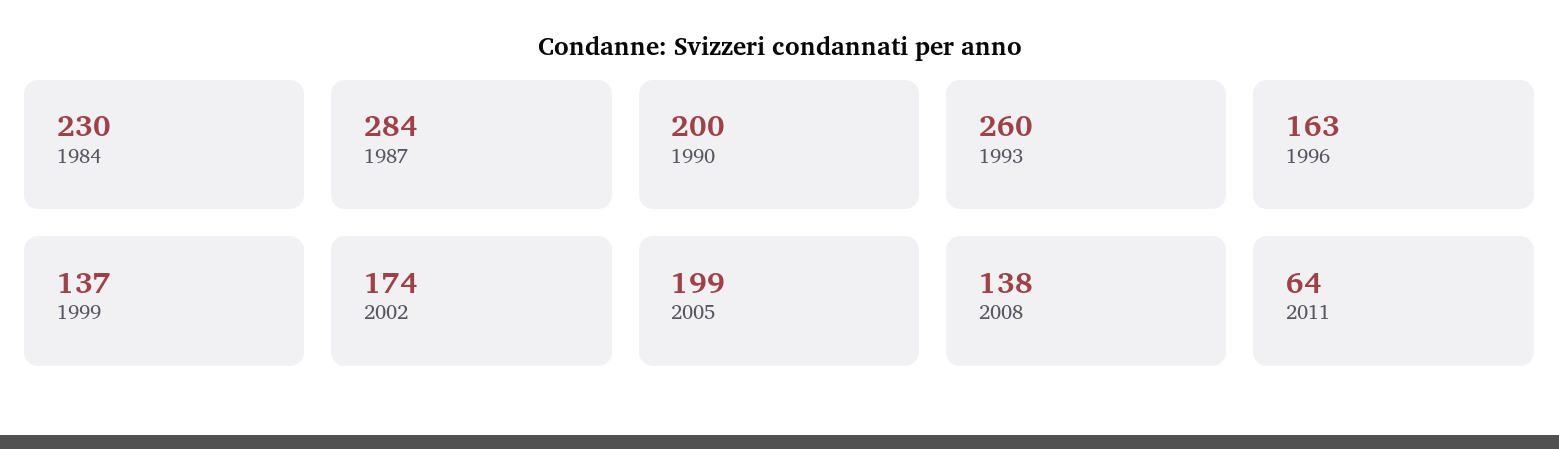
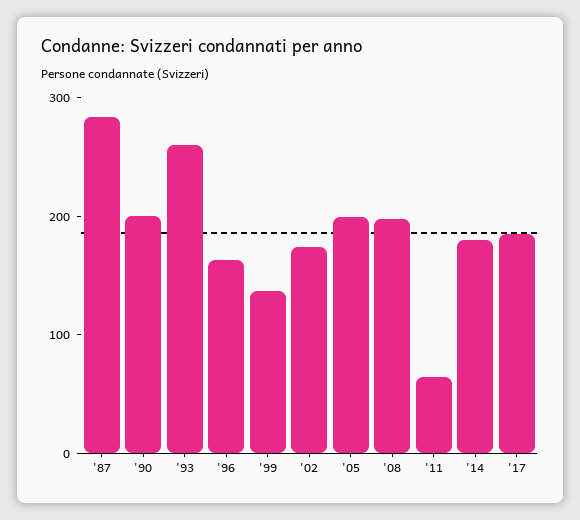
1984: 230 -> none
2008: 138 -> 200
'14: none -> 180
'17: none -> 180

